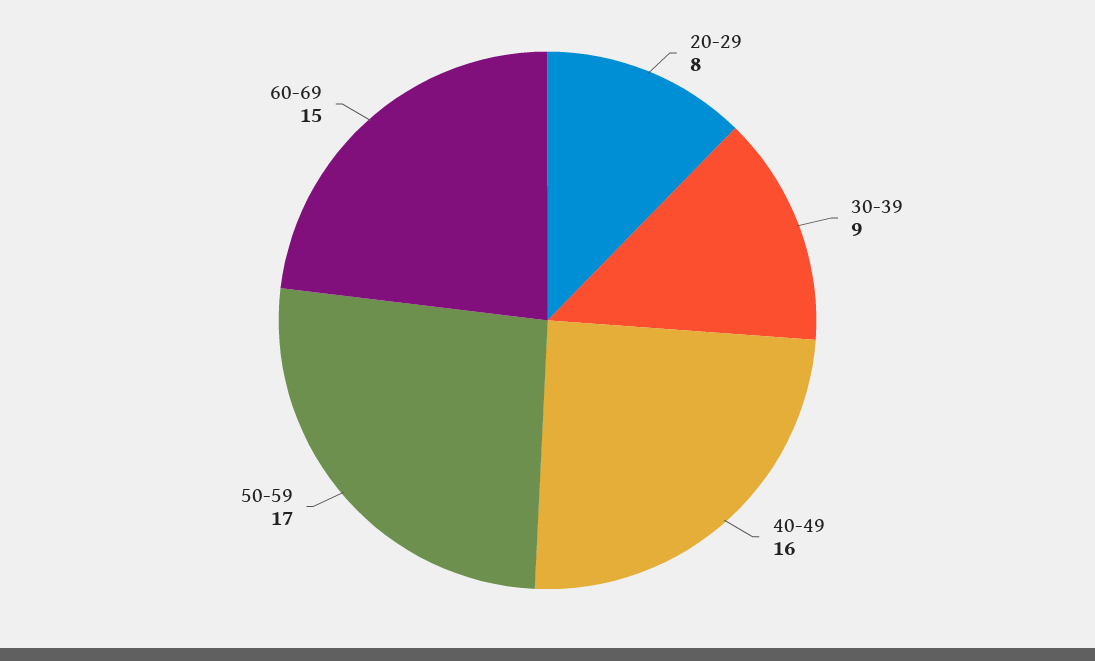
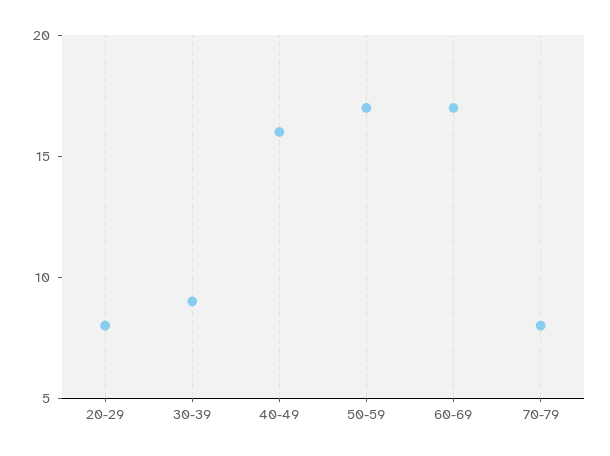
60-69: 15 -> 17
70-79: none -> 8

